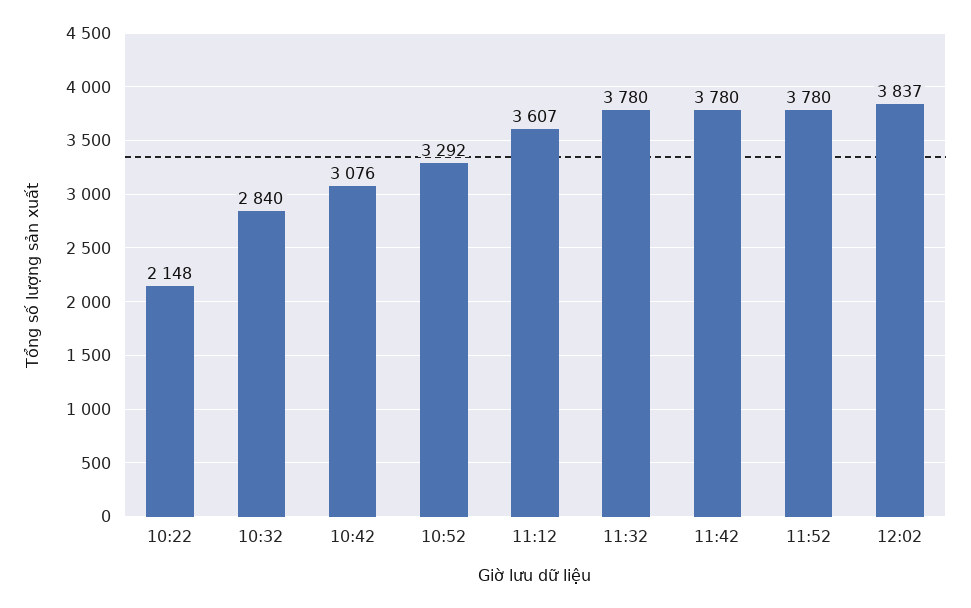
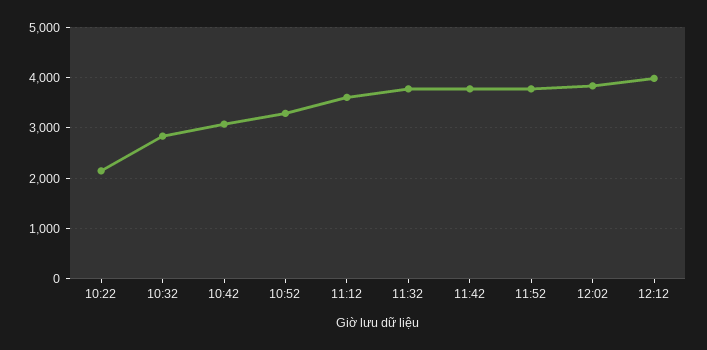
12:12: none -> 4000

